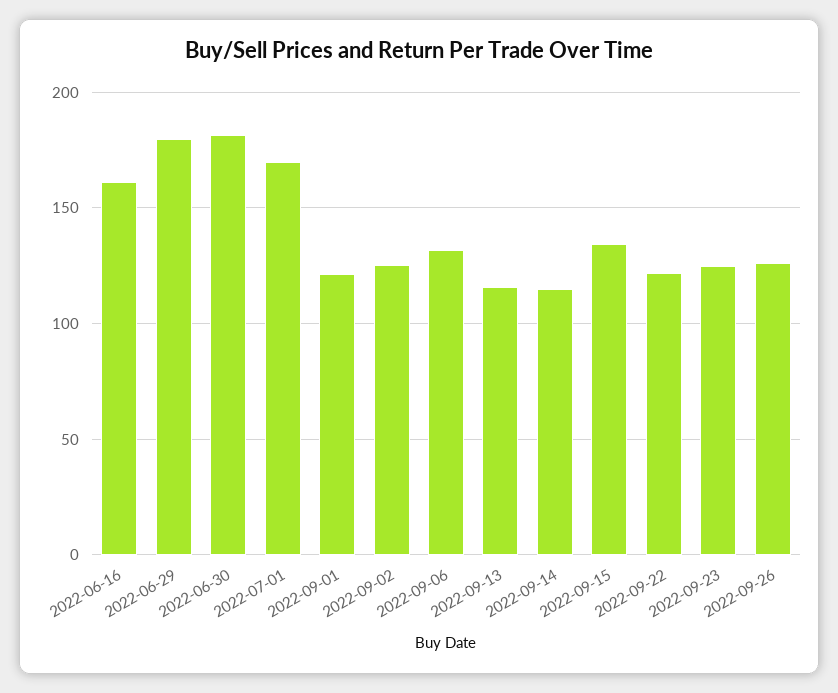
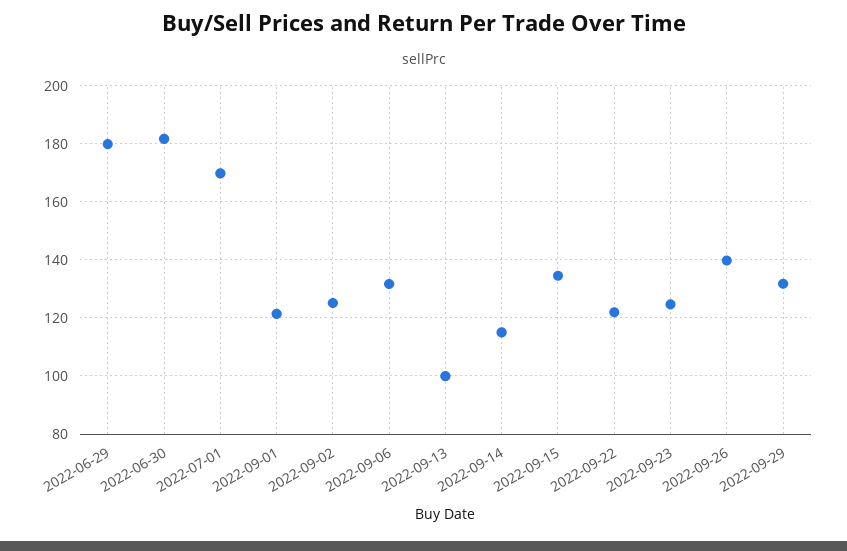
2022-06-16: 160 -> none
2022-09-13: 115 -> 100
2022-09-26: 125 -> 140
2022-09-29: none -> 132.5

